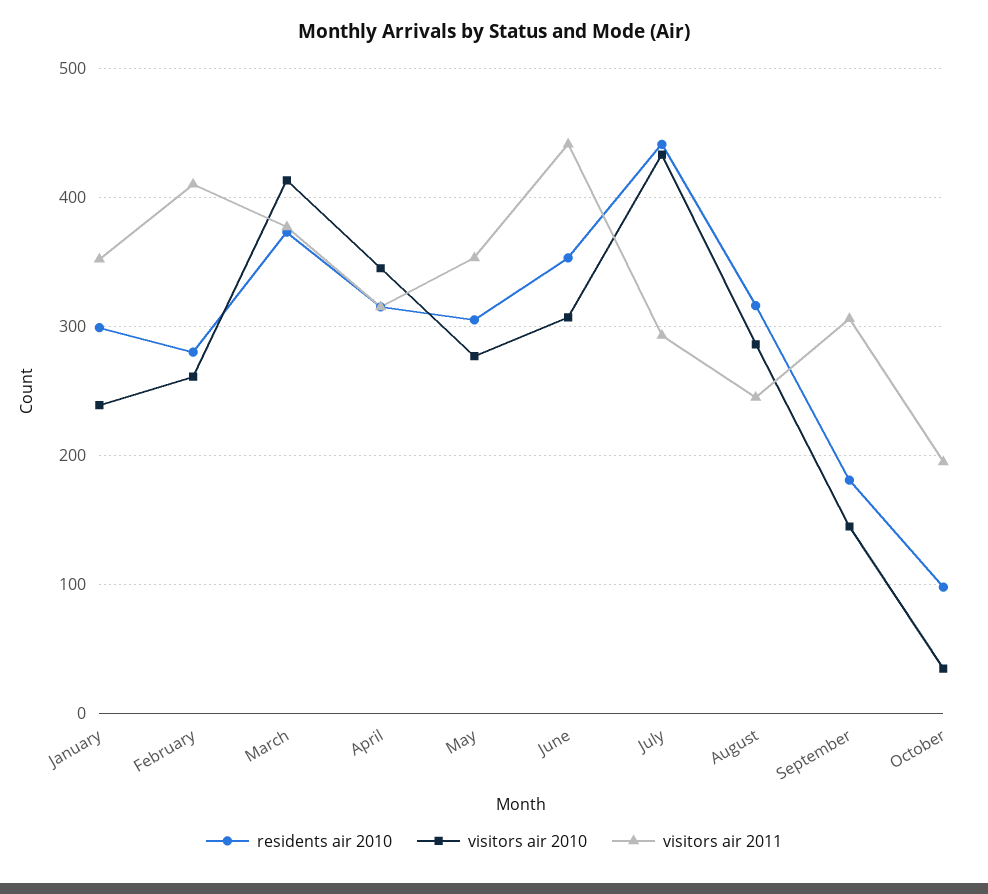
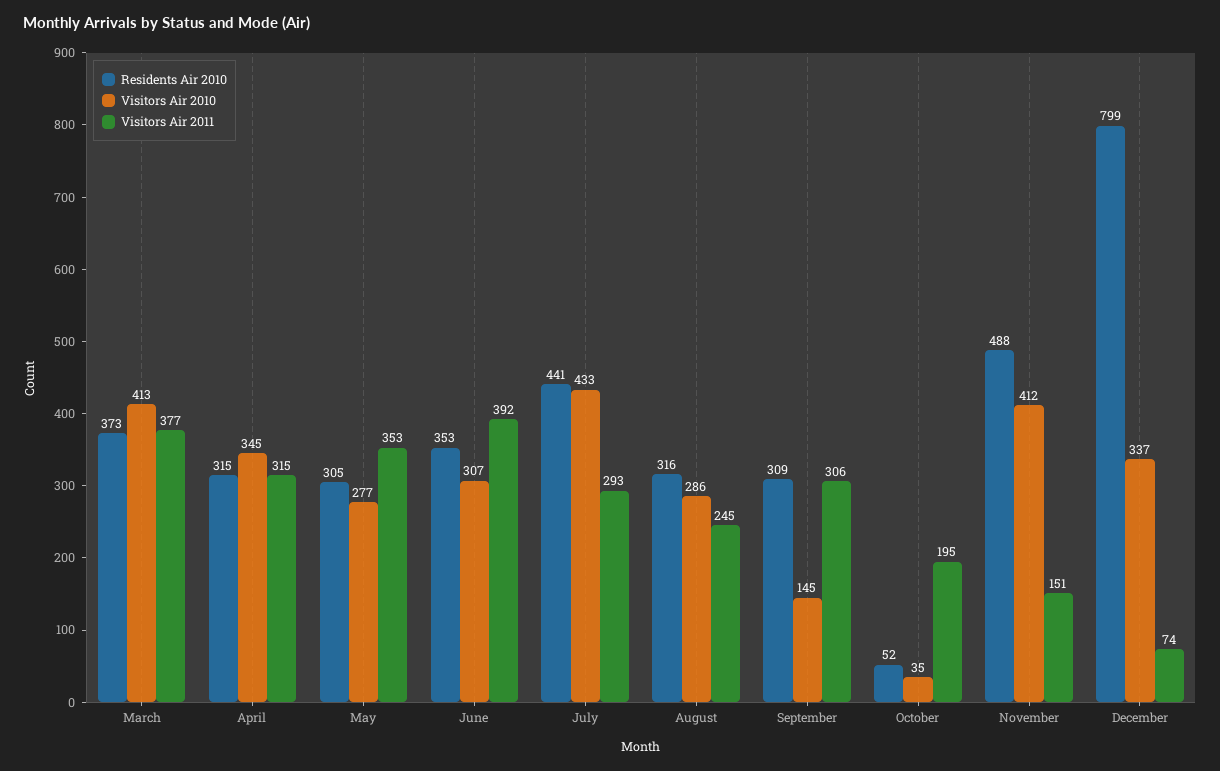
residents air 2010, January: 300 -> none
visitors air 2010, January: 240 -> none
visitors air 2011, January: 350 -> none
residents air 2010, February: 280 -> none
visitors air 2010, February: 260 -> none
visitors air 2011, February: 410 -> none
visitors air 2011, June: 440 -> 392
residents air 2010, September: 180 -> 309
residents air 2010, October: 100 -> 52
residents air 2010, November: none -> 488
visitors air 2010, November: none -> 412
visitors air 2011, November: none -> 151
residents air 2010, December: none -> 799
visitors air 2010, December: none -> 337
visitors air 2011, December: none -> 74

